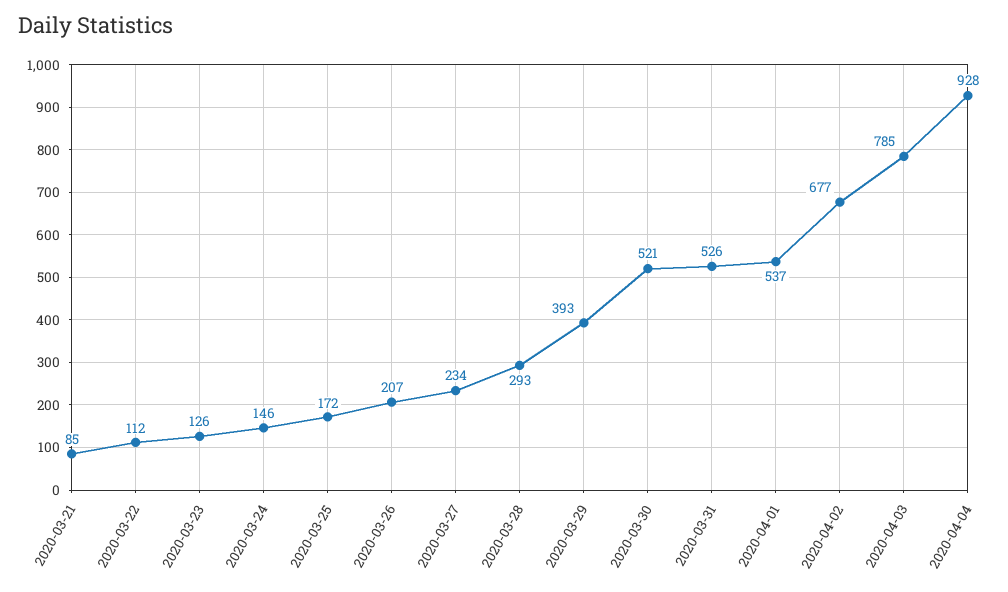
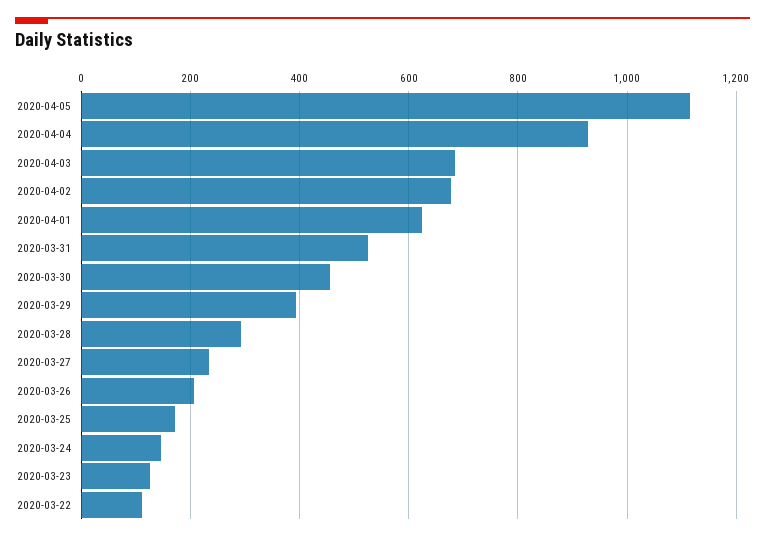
2020-03-21: 85 -> none
2020-03-30: 521 -> 460
2020-04-01: 537 -> 620
2020-04-03: 785 -> 680
2020-04-05: none -> 1120

